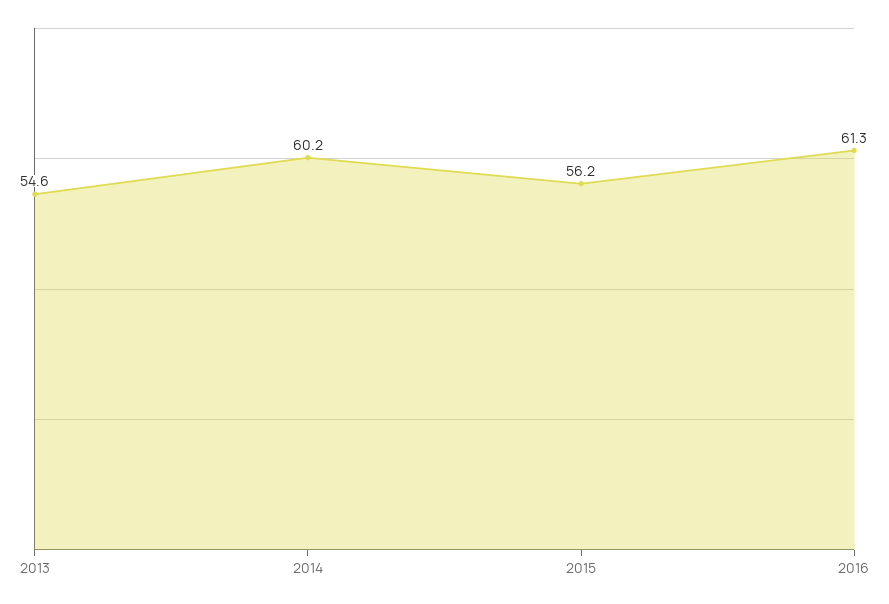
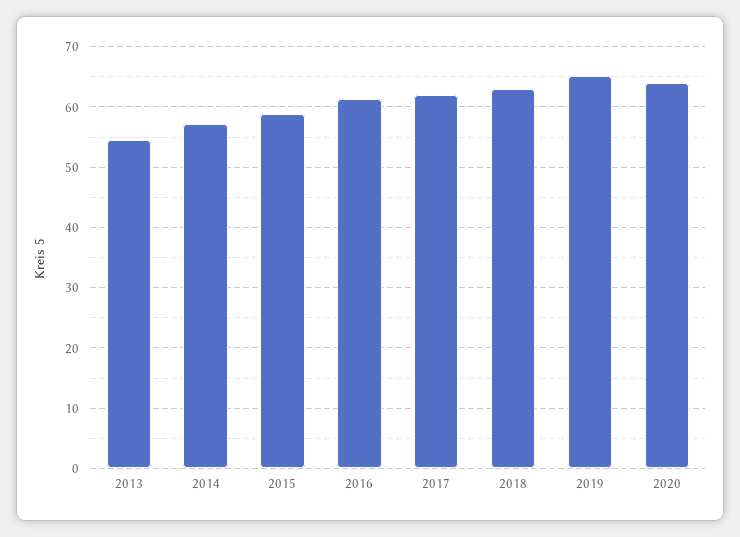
2014: 60.2 -> 57
2015: 56.2 -> 59
2017: none -> 62
2018: none -> 63
2019: none -> 65
2020: none -> 64

